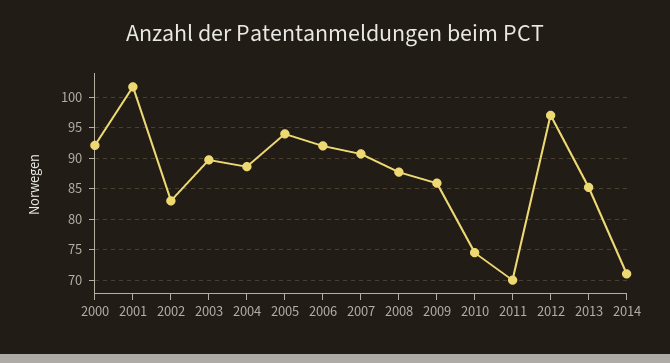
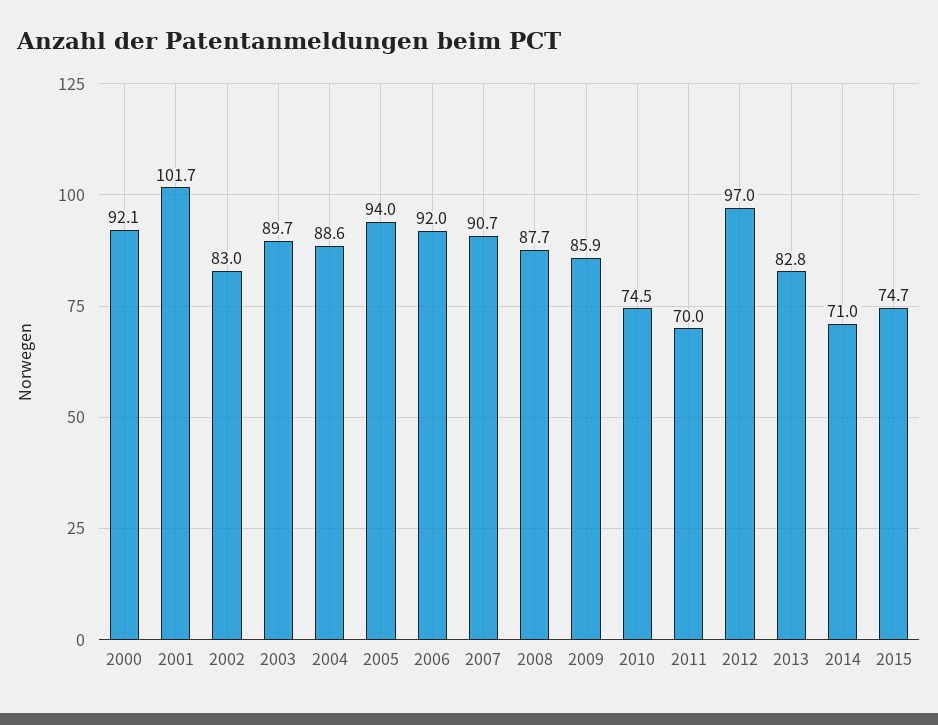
2013: 85 -> 82.8
2015: none -> 74.7

